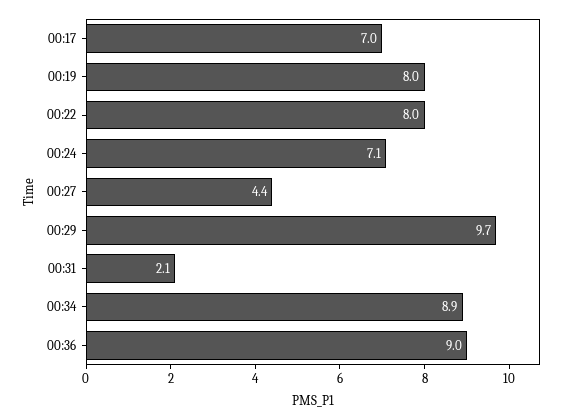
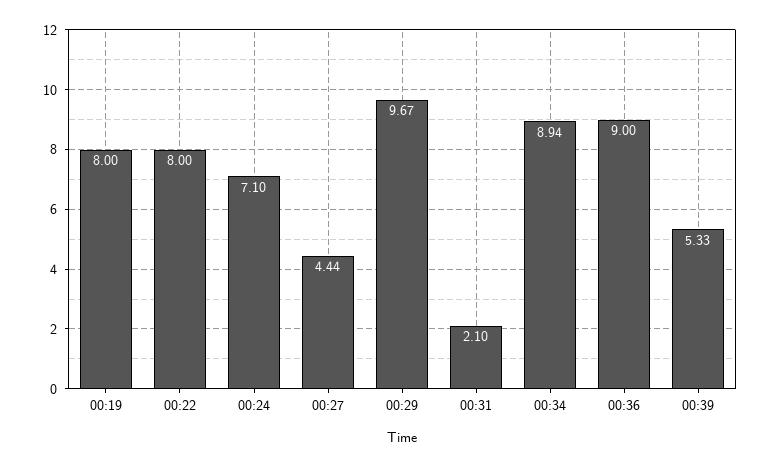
00:17: 7 -> none
00:39: none -> 5.33

